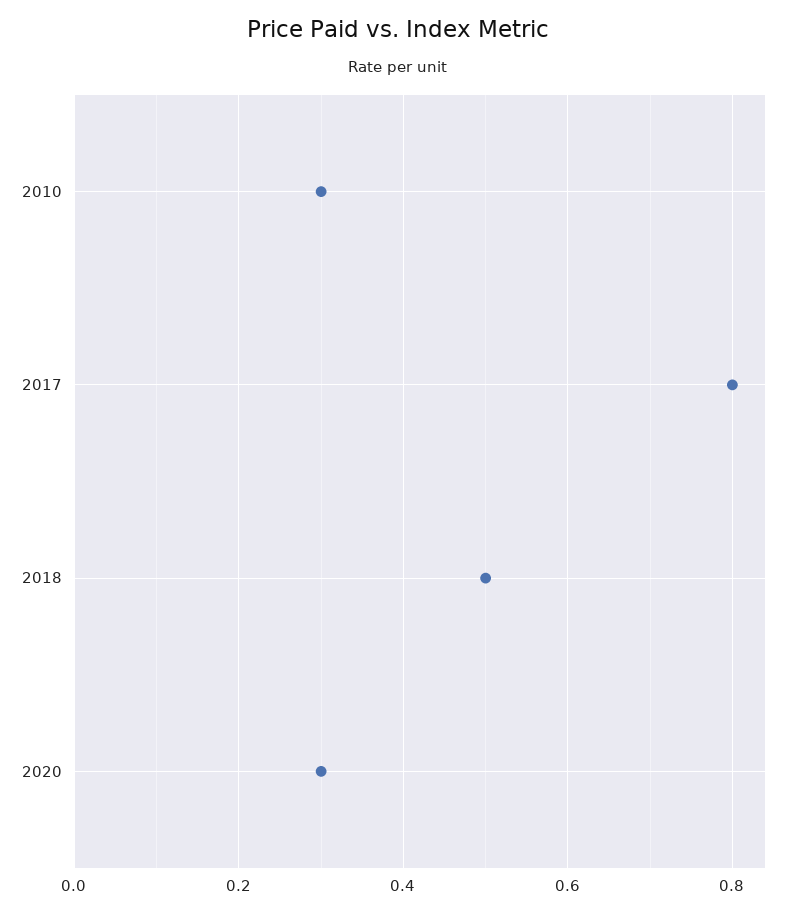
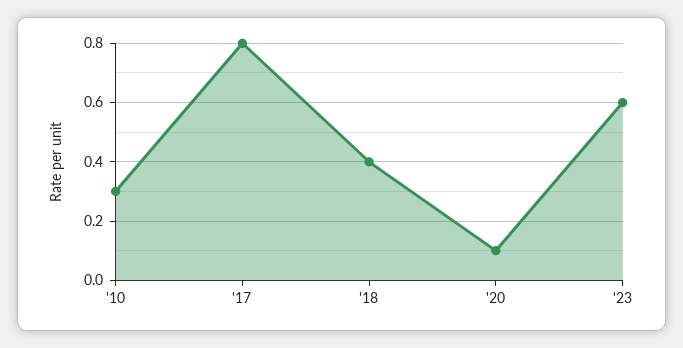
2018: 0.5 -> 0.4
2020: 0.3 -> 0.1
'23: none -> 0.6

